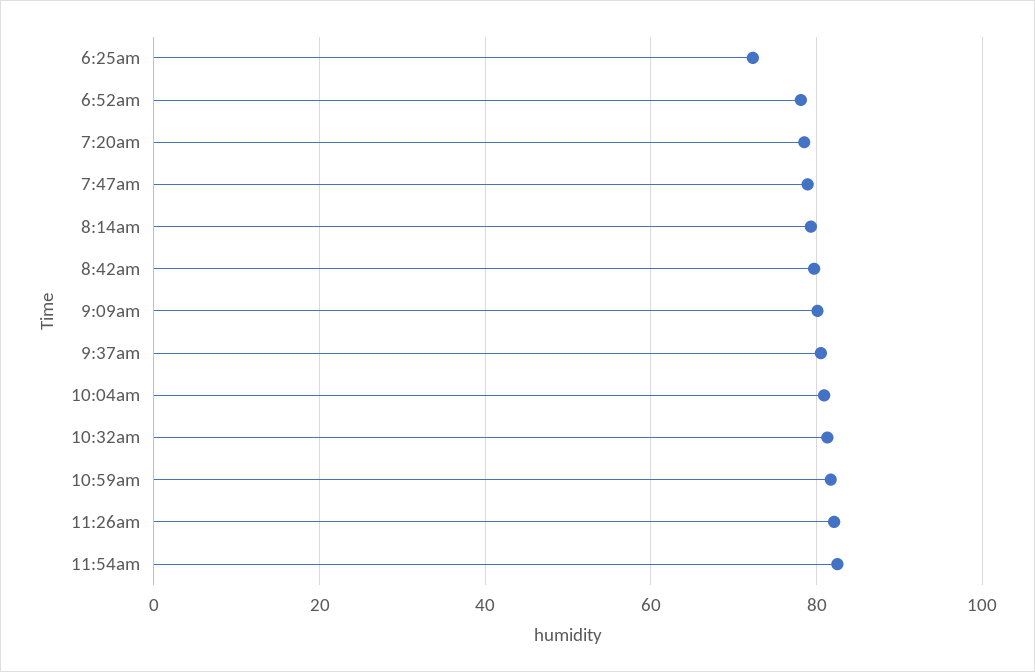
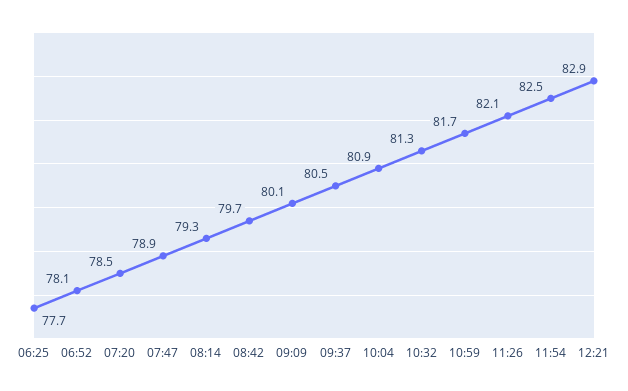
6:25am: 72 -> 77.7
12:21: none -> 82.9

